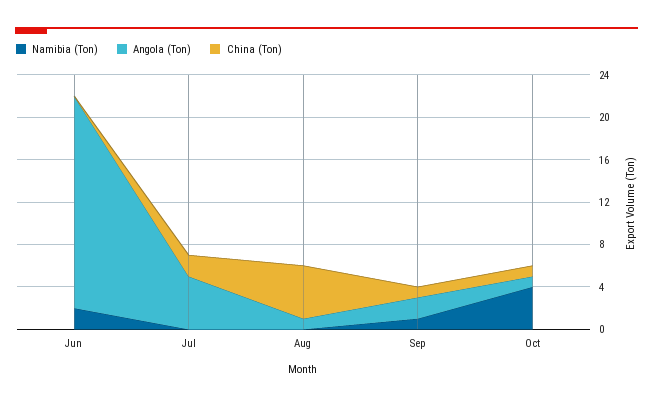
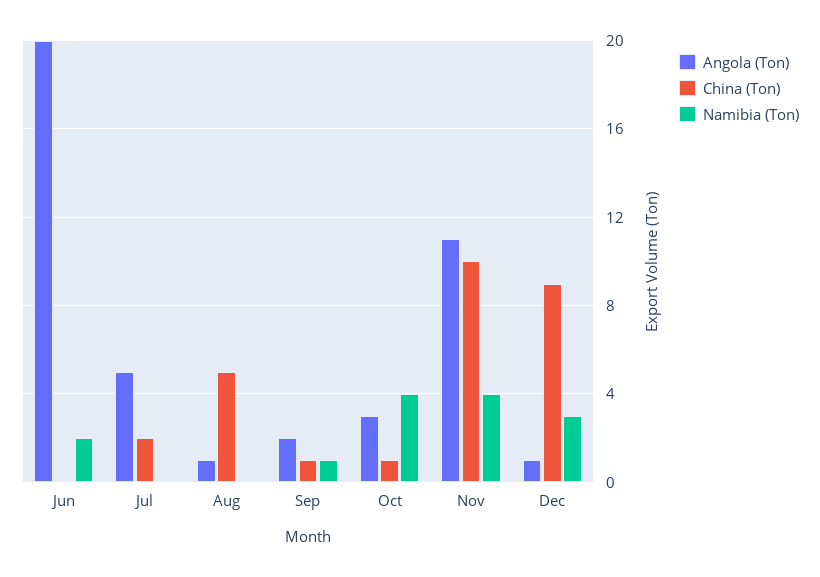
Angola (Ton), Oct: 1 -> 3
Angola (Ton), Nov: none -> 11
China (Ton), Nov: none -> 10
Namibia (Ton), Nov: none -> 4
Angola (Ton), Dec: none -> 1
China (Ton), Dec: none -> 9
Namibia (Ton), Dec: none -> 3

